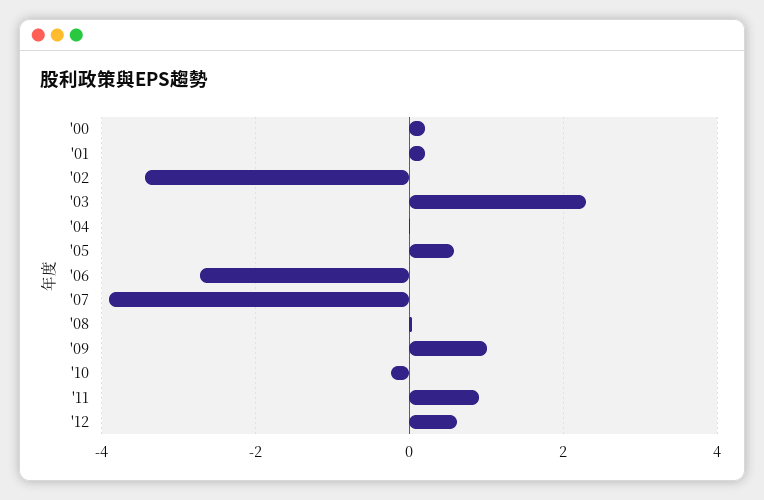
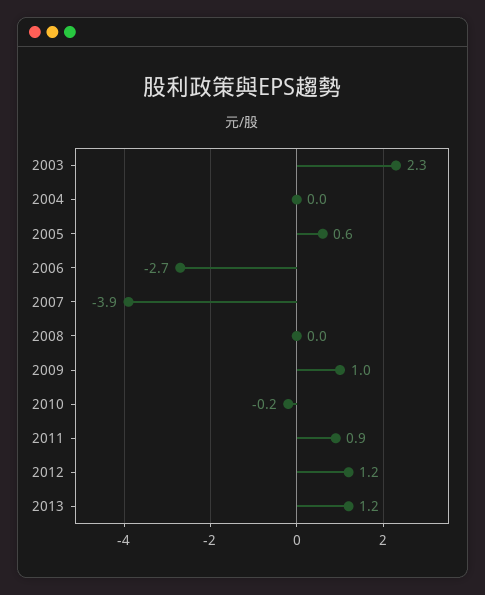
'00: 0.2 -> none
'01: 0.2 -> none
'02: -3.4 -> none
'12: 0.6 -> 1.2
2013: none -> 1.2

